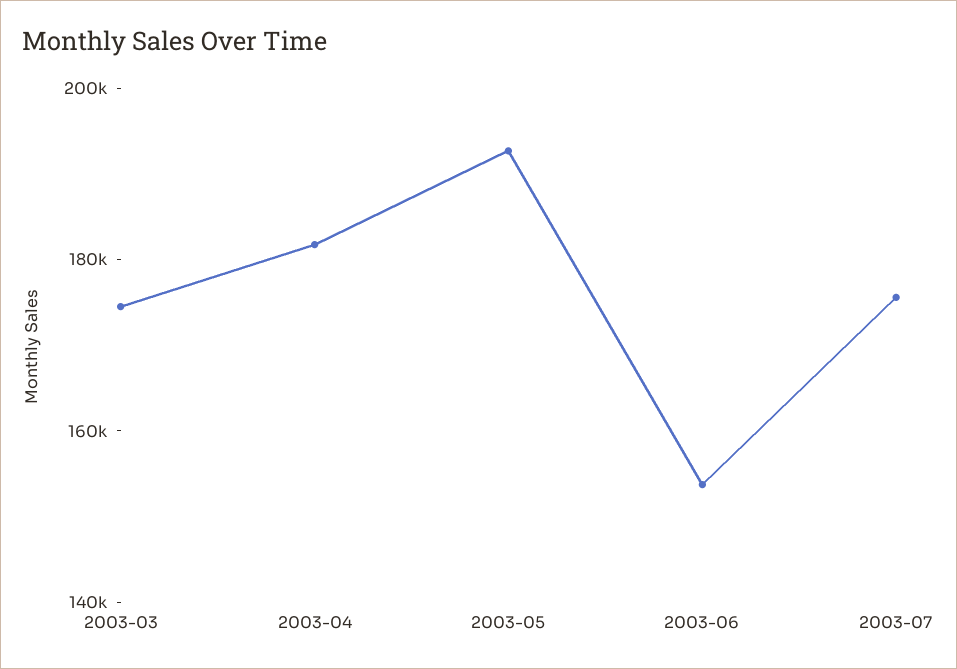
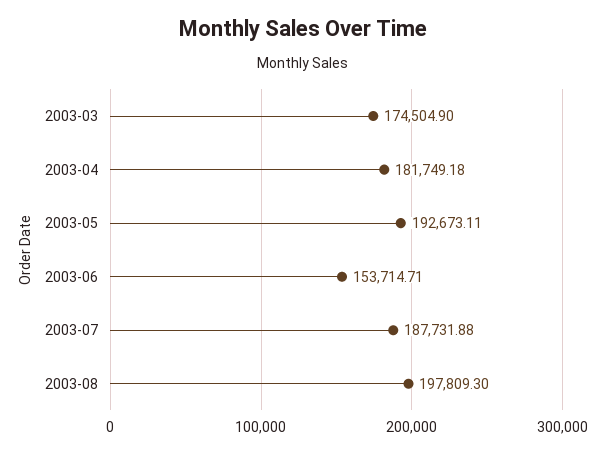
2003-07: 175000 -> 187731.88
2003-08: none -> 197809.3

